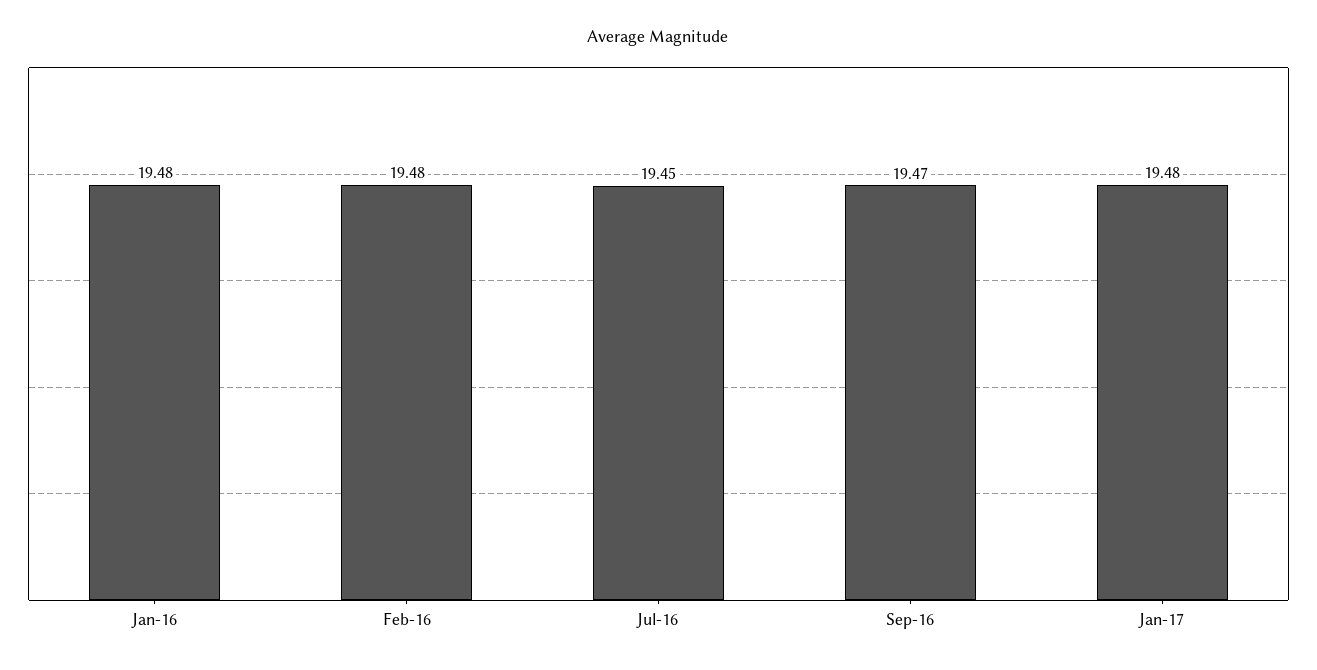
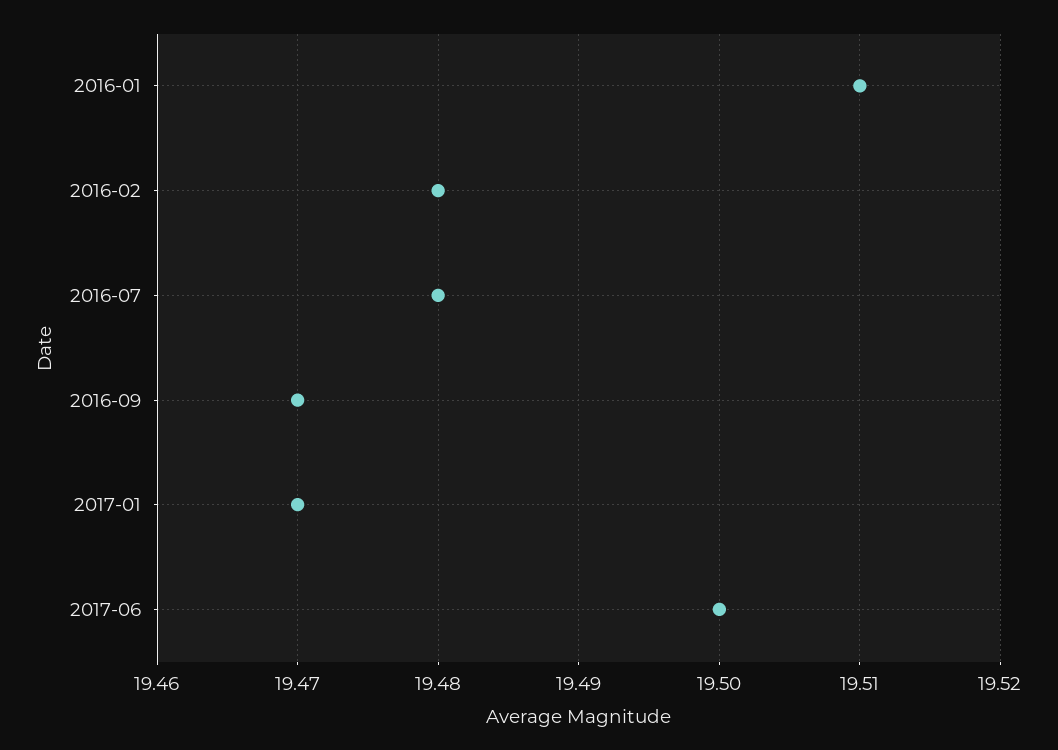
Jan-16: 19.48 -> 19.51
Jul-16: 19.45 -> 19.48
Jan-17: 19.48 -> 19.47
2017-06: none -> 19.5

